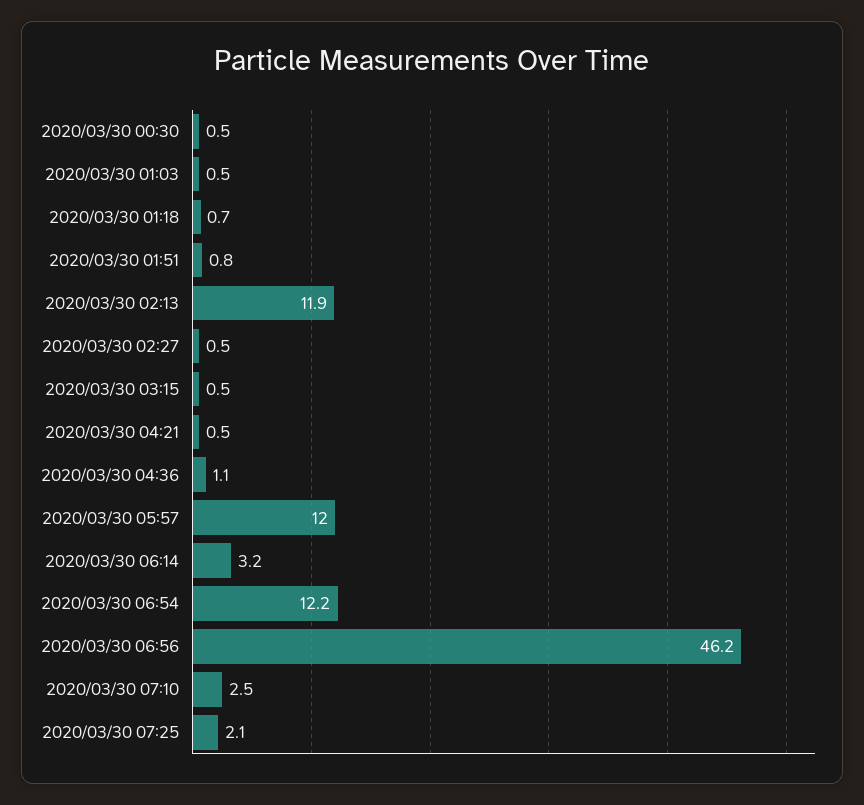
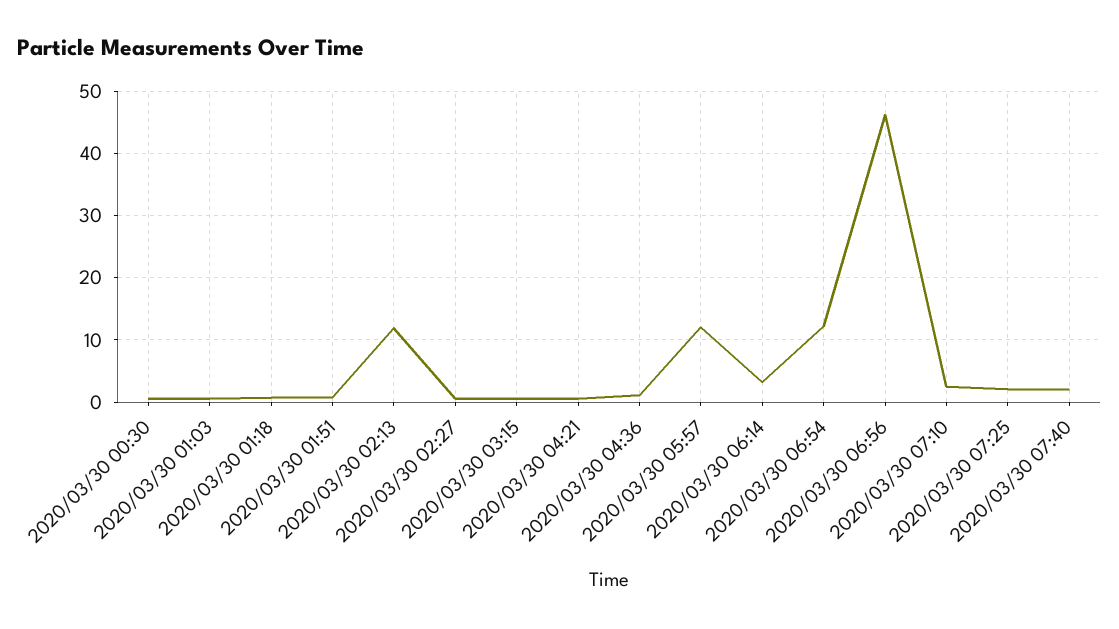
2020/03/30 07:40: none -> 2

